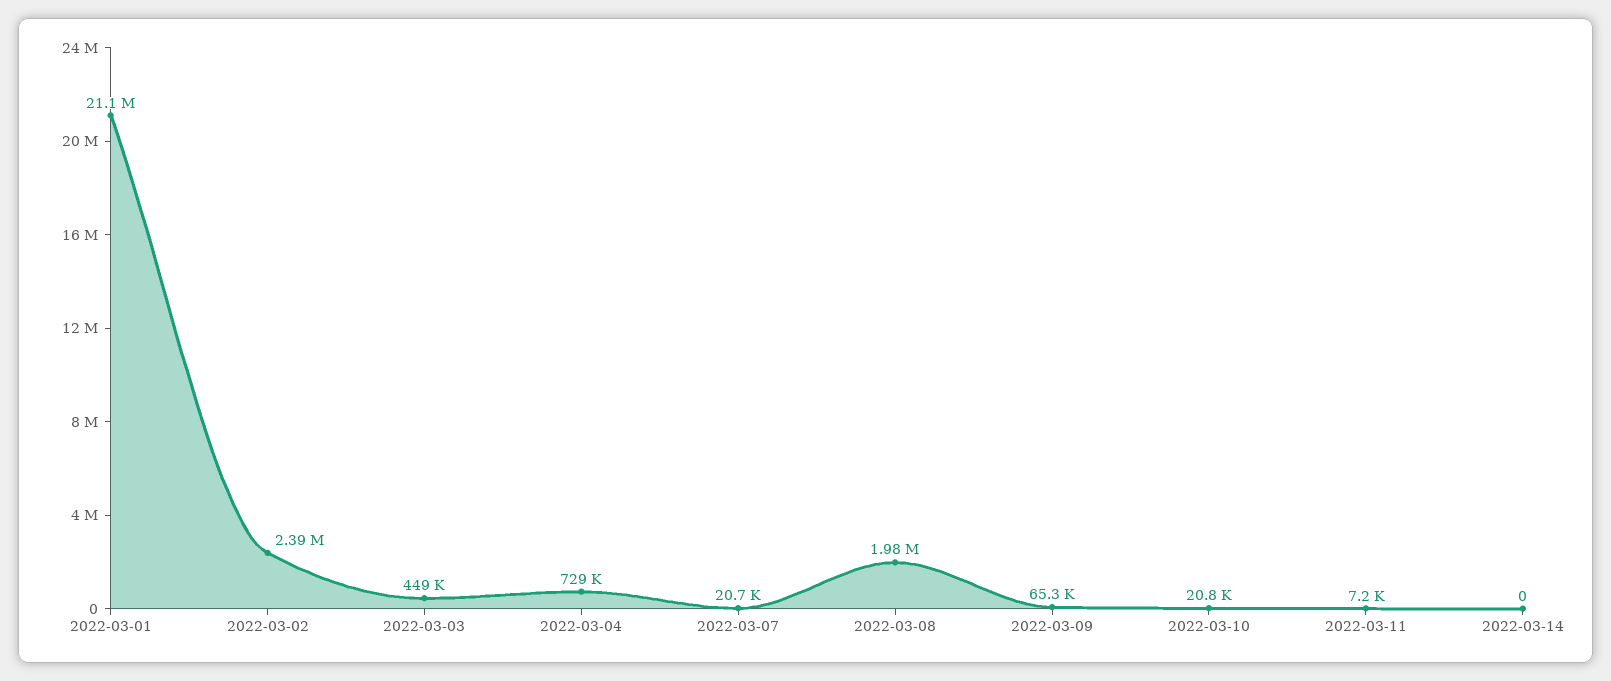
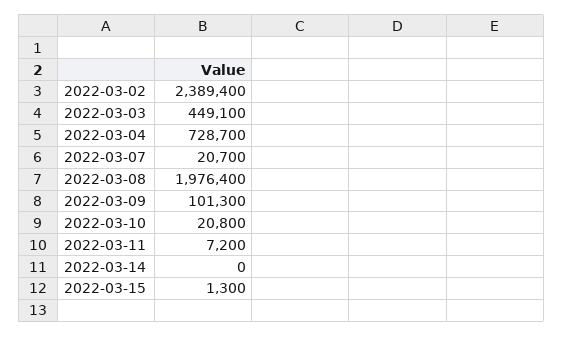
2022-03-01: 21100000 -> none
2022-03-09: 65300 -> 101300
2022-03-15: none -> 1300

